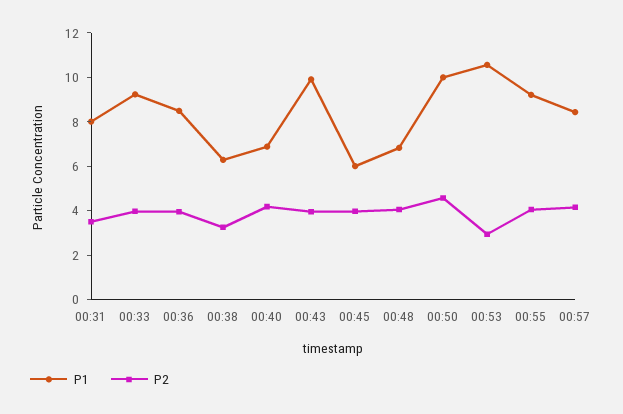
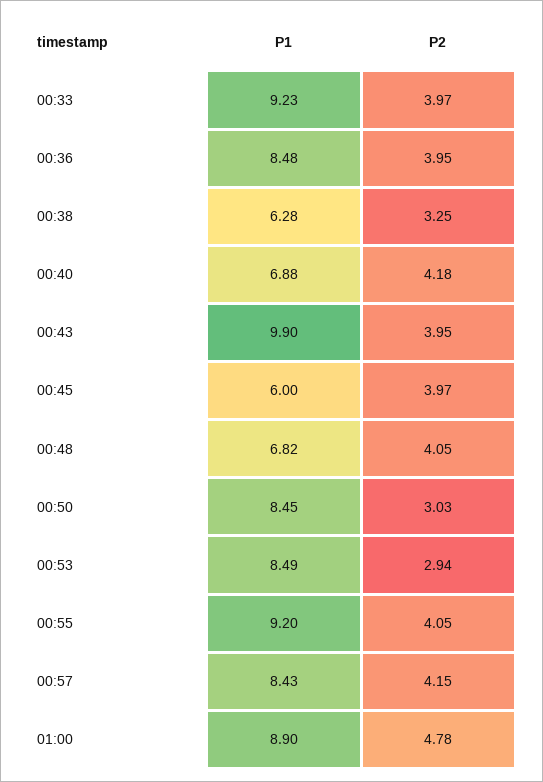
P1, 00:31: 8 -> none
P2, 00:31: 3.5 -> none
P1, 00:50: 10 -> 8.45
P2, 00:50: 4.5 -> 3.03
P1, 00:53: 10.5 -> 8.49
P1, 01:00: none -> 8.9
P2, 01:00: none -> 4.78

